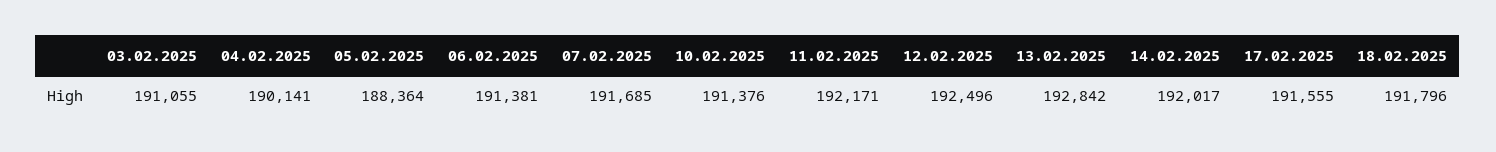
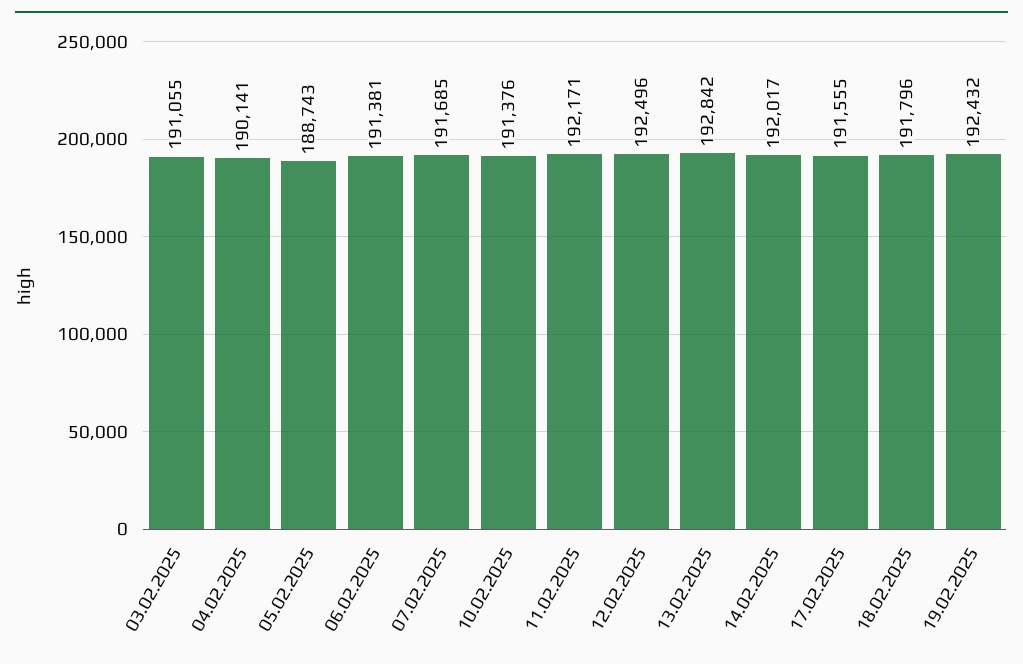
05.02.2025: 188364 -> 188743
19.02.2025: none -> 192432

